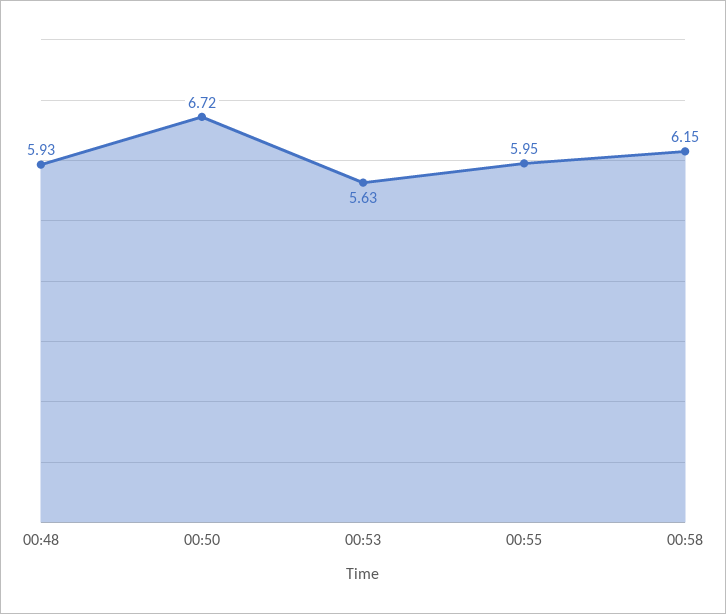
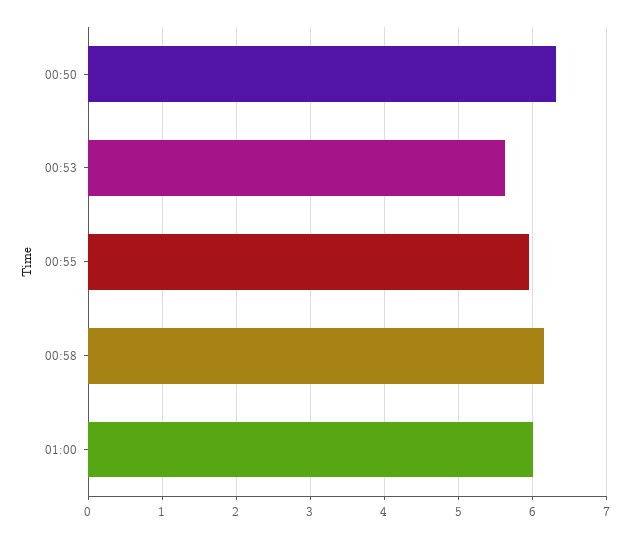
00:48: 5.93 -> none
00:50: 6.72 -> 6.3
01:00: none -> 6

